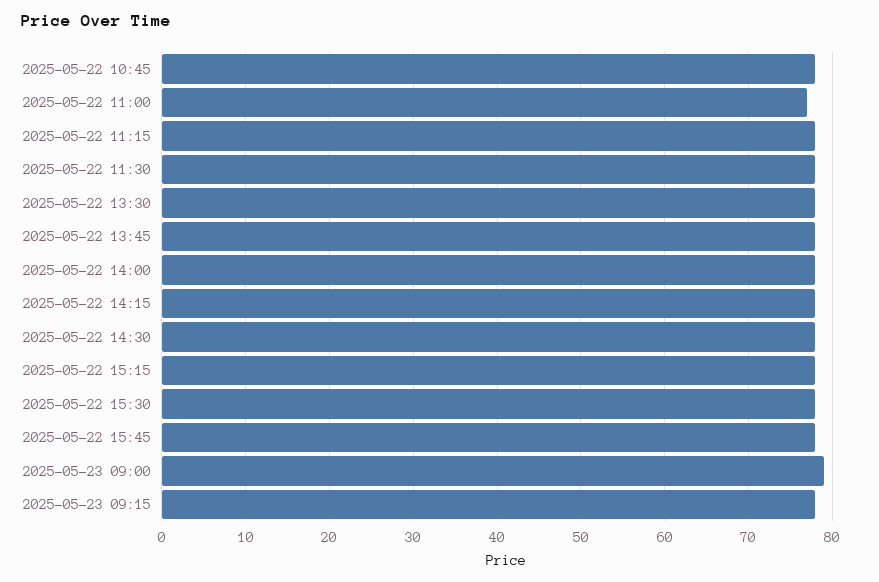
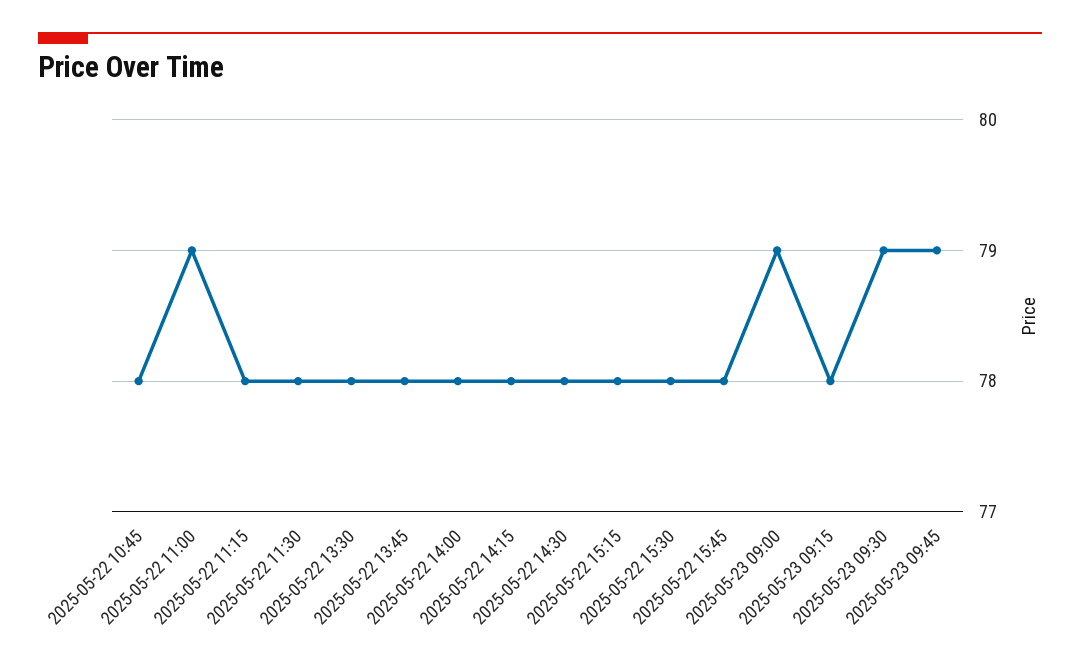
2025-05-22 11:00: 77 -> 79
2025-05-23 09:30: none -> 79
2025-05-23 09:45: none -> 79

